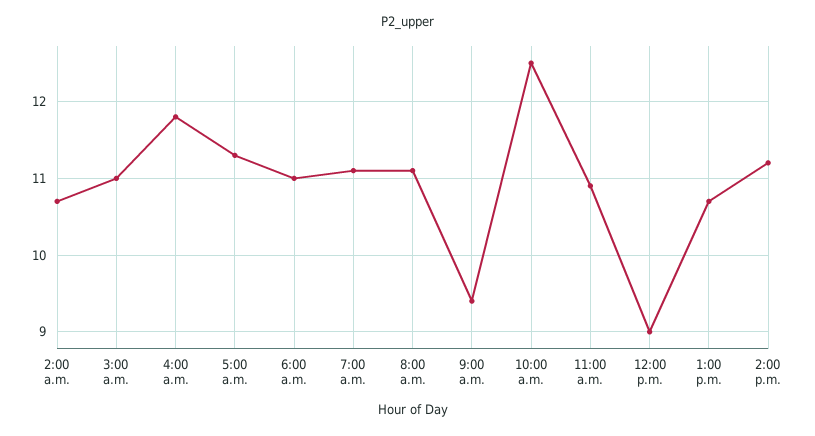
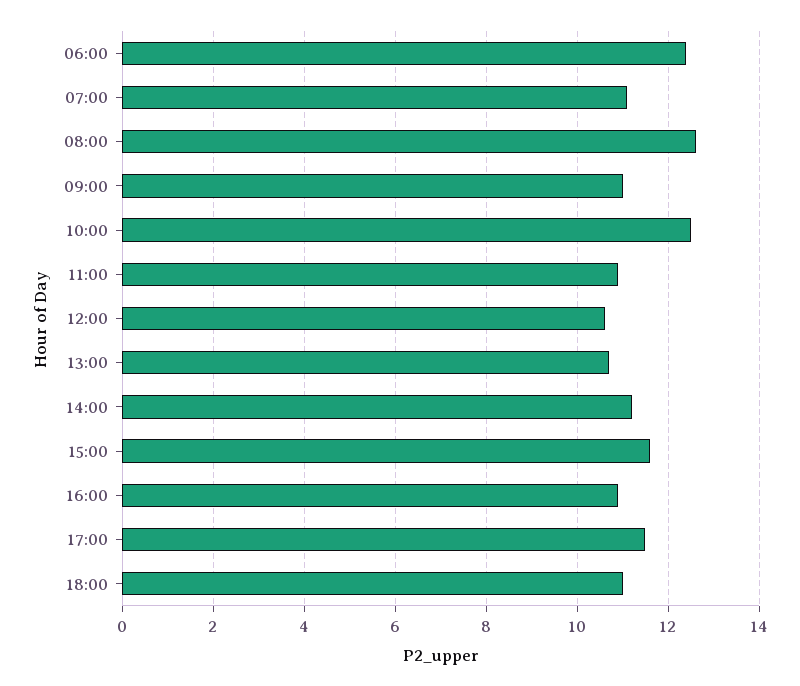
2:00 a.m.: 10.7 -> none
3:00 a.m.: 11 -> none
4:00 a.m.: 11.8 -> none
5:00 a.m.: 11.3 -> none
6:00 a.m.: 11 -> 12.5
8:00 a.m.: 11.1 -> 12.5
9:00 a.m.: 9.4 -> 11
12:00 p.m.: 9 -> 10.5
15:00: none -> 11.5
16:00: none -> 11
17:00: none -> 11.5
18:00: none -> 11

